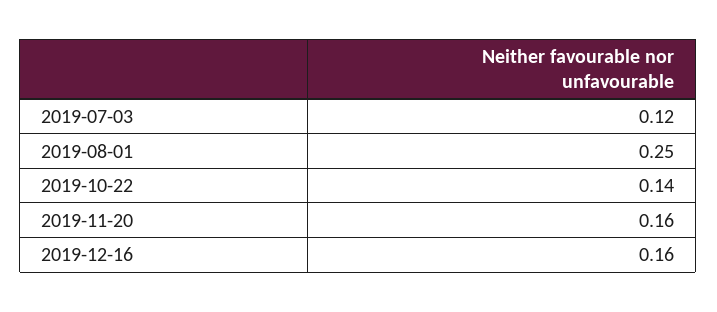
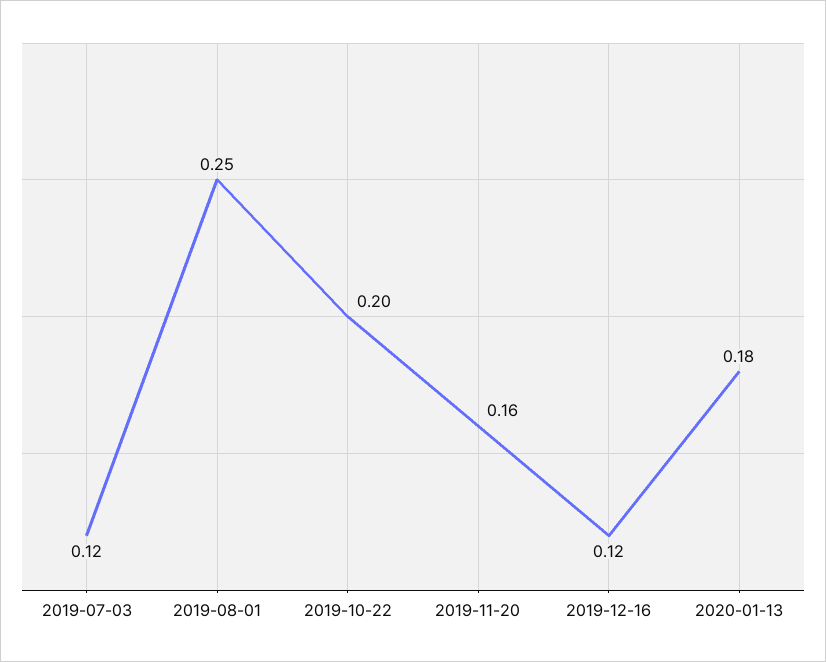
2019-10-22: 0.14 -> 0.2
2019-12-16: 0.16 -> 0.12
2020-01-13: none -> 0.18

